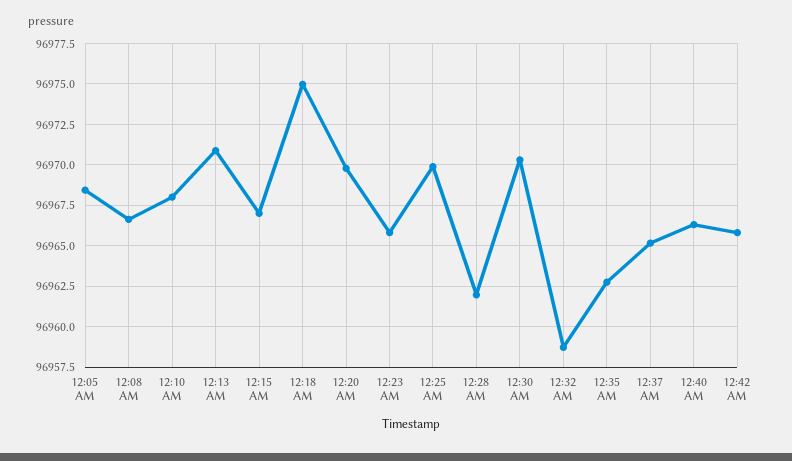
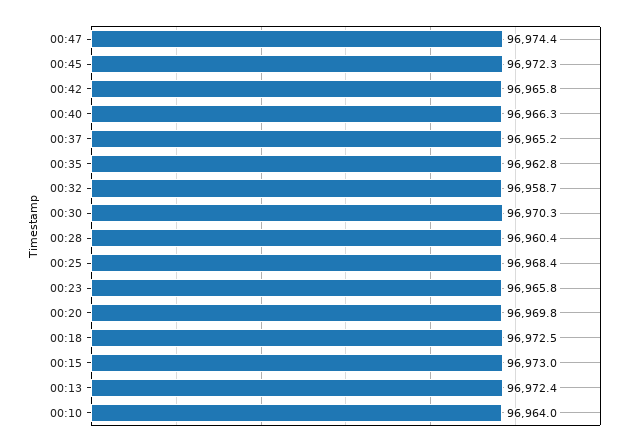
12:05 AM: 96968.5 -> none
12:08 AM: 96966.5 -> none
12:10 AM: 96968 -> 96964
12:13 AM: 96971 -> 96972.4
12:15 AM: 96967 -> 96973
12:18 AM: 96975 -> 96972.5
12:25 AM: 96970 -> 96968.4
12:28 AM: 96962 -> 96960.4
00:47: none -> 96974.4
00:45: none -> 96972.3

